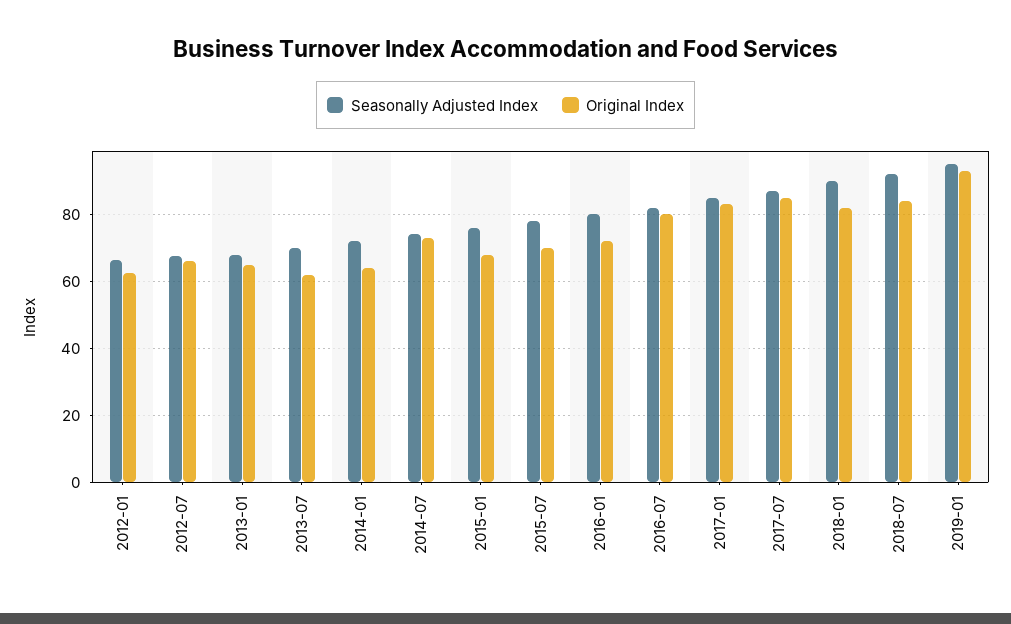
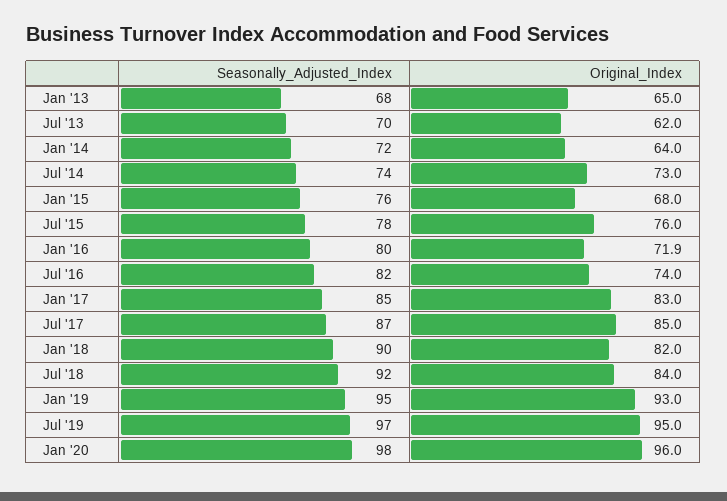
Seasonally Adjusted Index, 2012-01: 66 -> none
Original Index, 2012-01: 62 -> none
Seasonally Adjusted Index, 2012-07: 68 -> none
Original Index, 2012-07: 66 -> none
Original Index, 2015-07: 70 -> 76
Original Index, 2016-07: 80 -> 74
Seasonally Adjusted Index, Jul '19: none -> 97
Original Index, Jul '19: none -> 95
Seasonally Adjusted Index, Jan '20: none -> 98
Original Index, Jan '20: none -> 96

